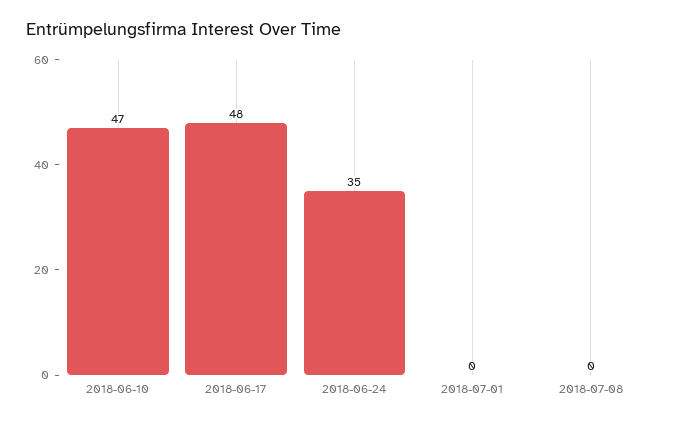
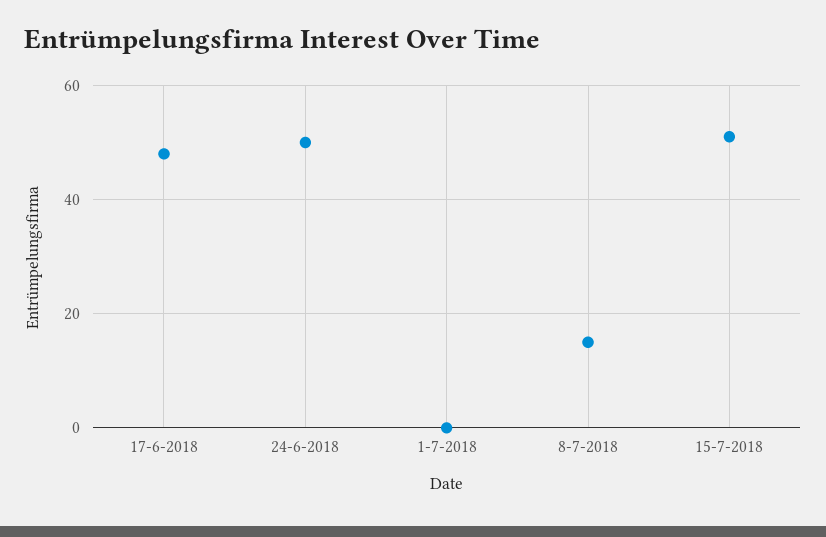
2018-06-10: 47 -> none
2018-06-24: 35 -> 50
2018-07-08: 0 -> 15
15-7-2018: none -> 50

